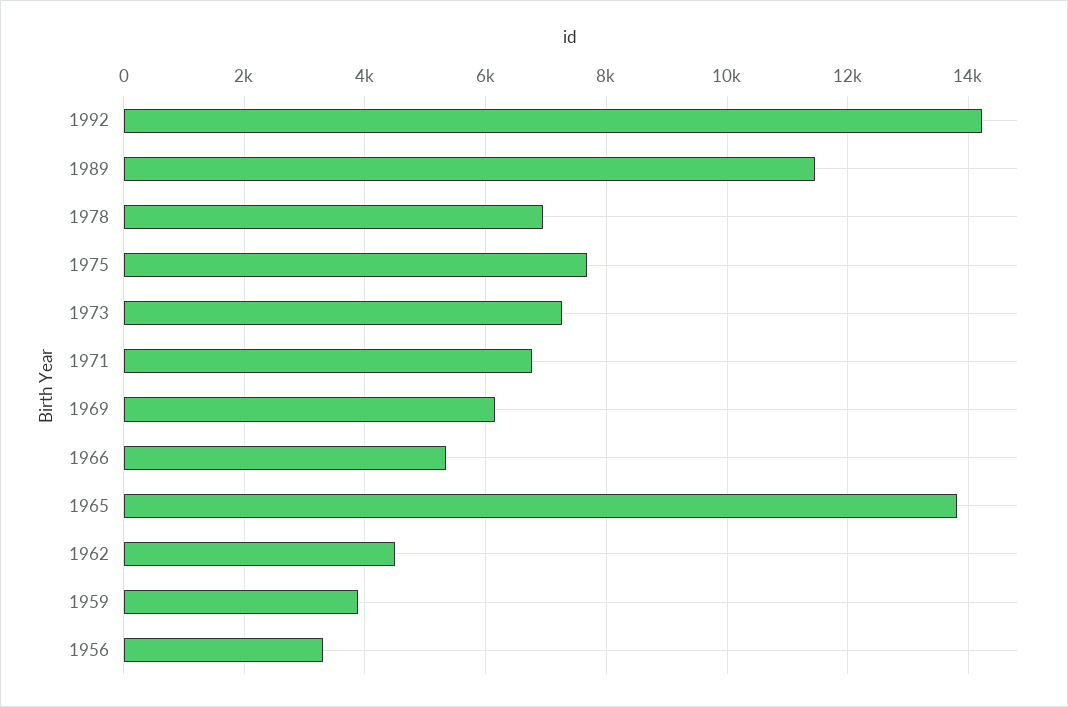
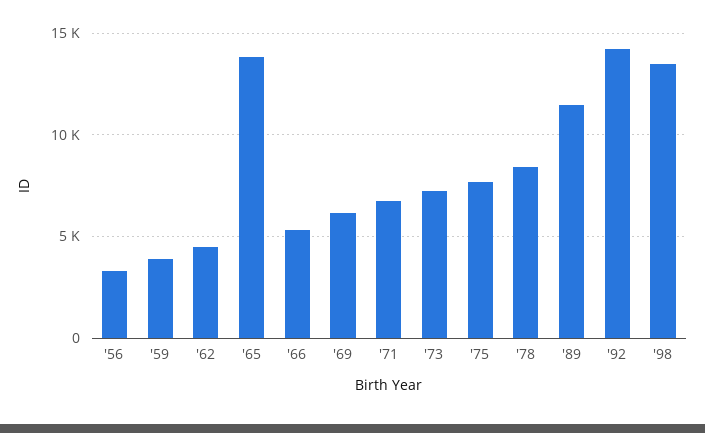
1978: 7000 -> 8500
'98: none -> 13500

